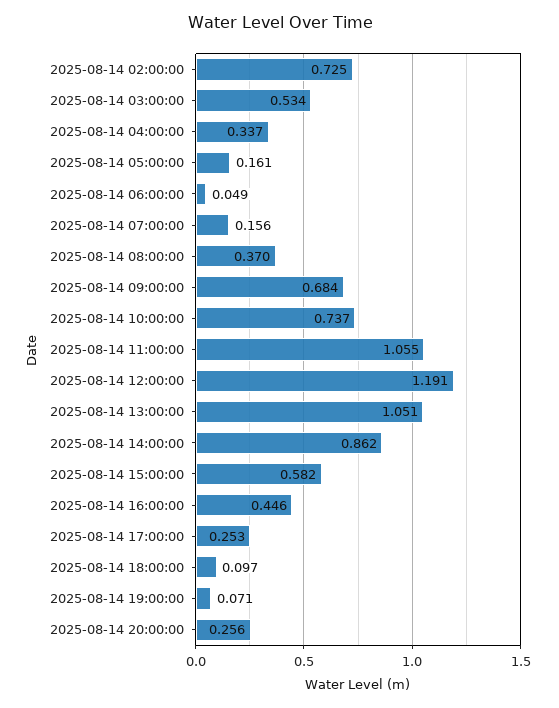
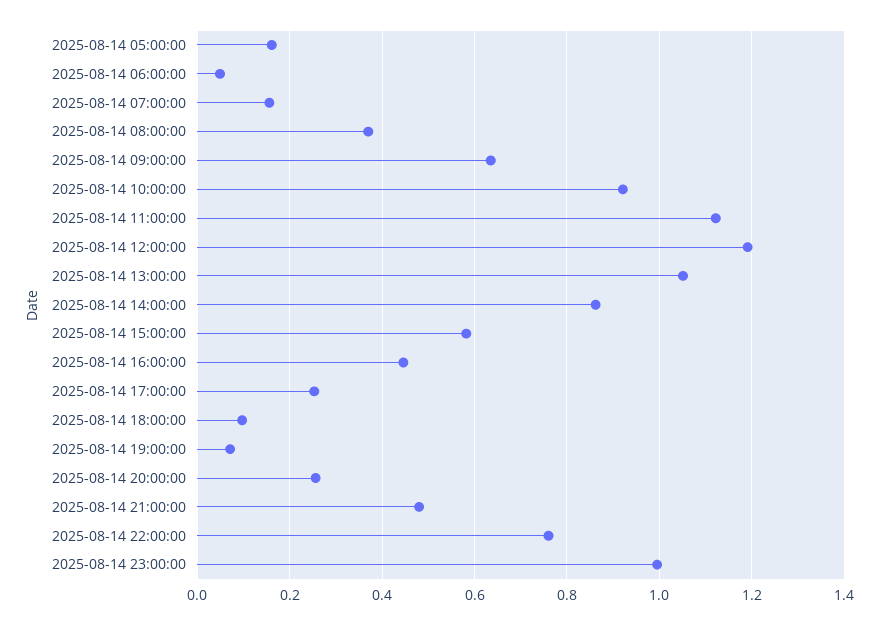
2025-08-14 02:00:00: 0.725 -> none
2025-08-14 03:00:00: 0.534 -> none
2025-08-14 04:00:00: 0.337 -> none
2025-08-14 09:00:00: 0.684 -> 0.64
2025-08-14 10:00:00: 0.737 -> 0.92
2025-08-14 11:00:00: 1.055 -> 1.12
2025-08-14 21:00:00: none -> 0.48
2025-08-14 22:00:00: none -> 0.76
2025-08-14 23:00:00: none -> 1

